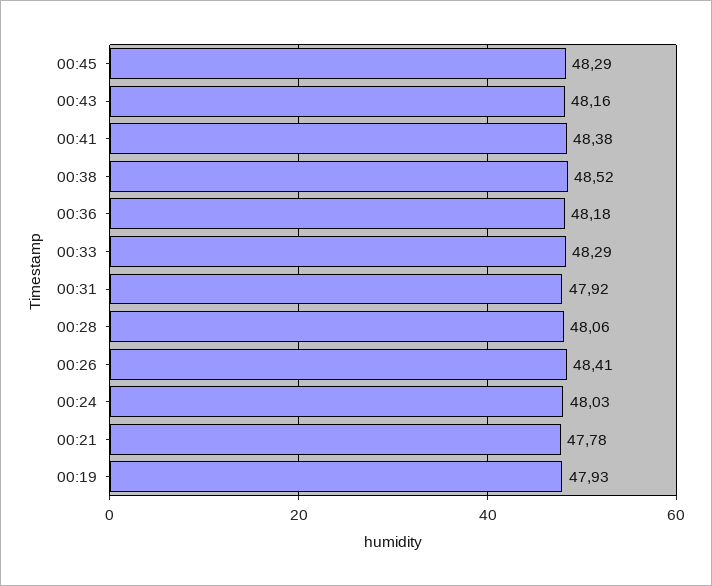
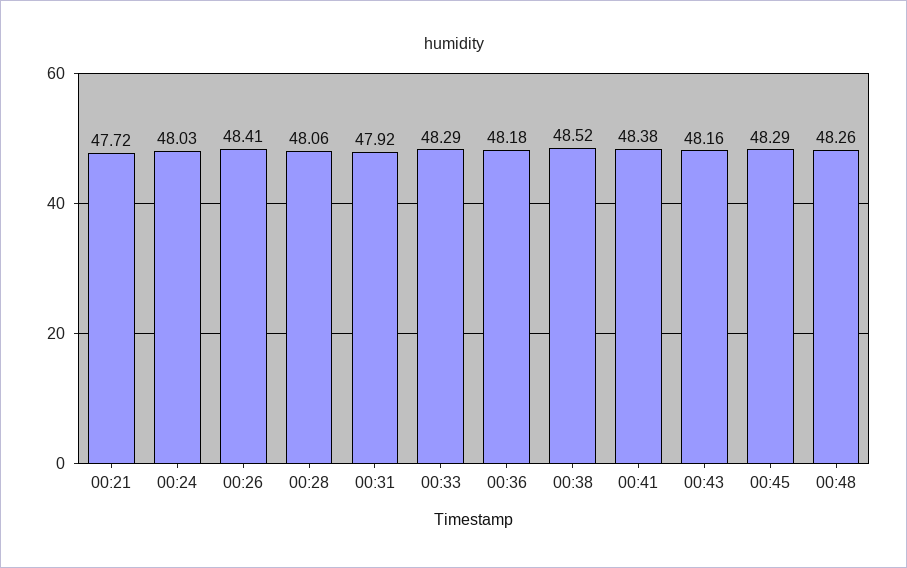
00:21: 47.78 -> 47.72
00:19: 47.93 -> none
00:48: none -> 48.26

